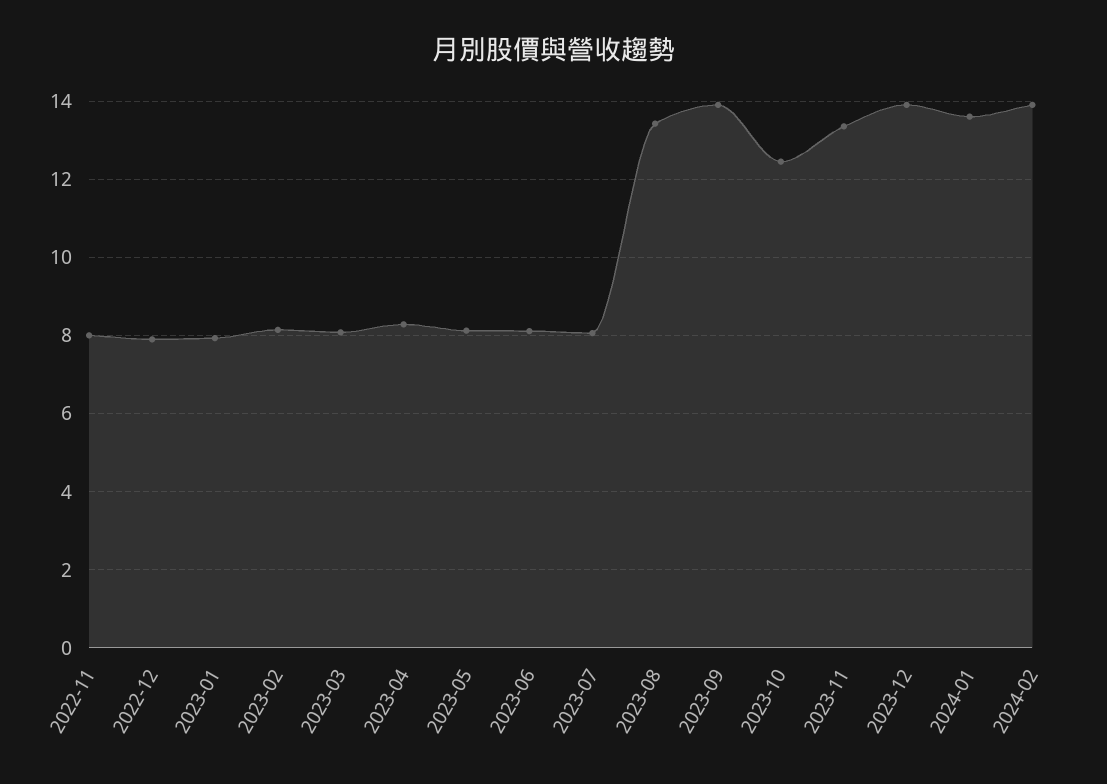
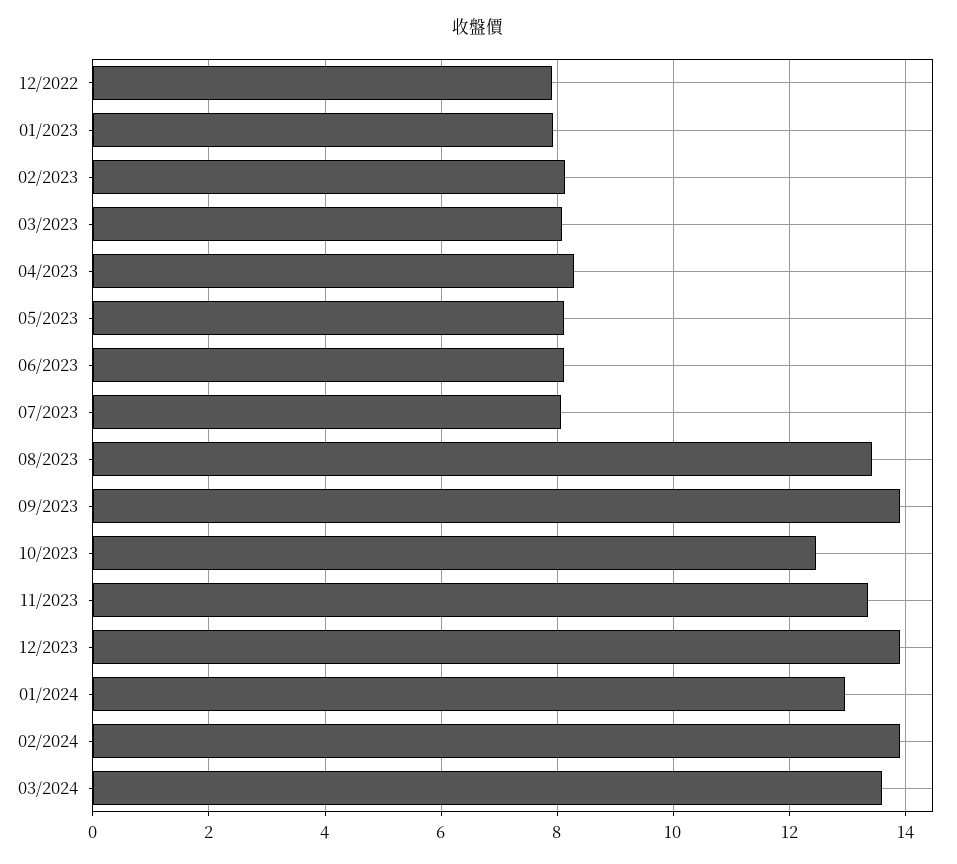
2022-11: 8 -> none
2024-01: 13.6 -> 13
03/2024: none -> 13.6

